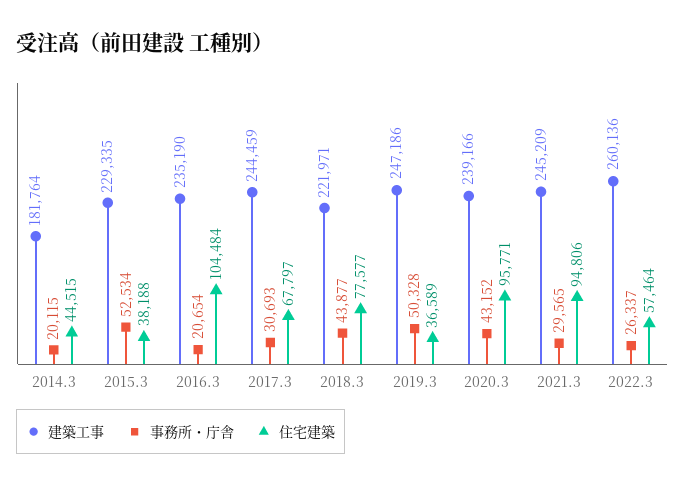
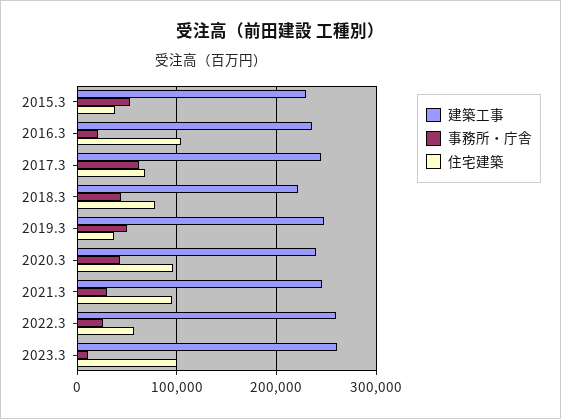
建築工事, 2014.3: 181764 -> none
事務所・庁舎, 2014.3: 20115 -> none
住宅建築, 2014.3: 44515 -> none
事務所・庁舎, 2017.3: 30693 -> 60000
建築工事, 2023.3: none -> 260000
事務所・庁舎, 2023.3: none -> 10000
住宅建築, 2023.3: none -> 100000

